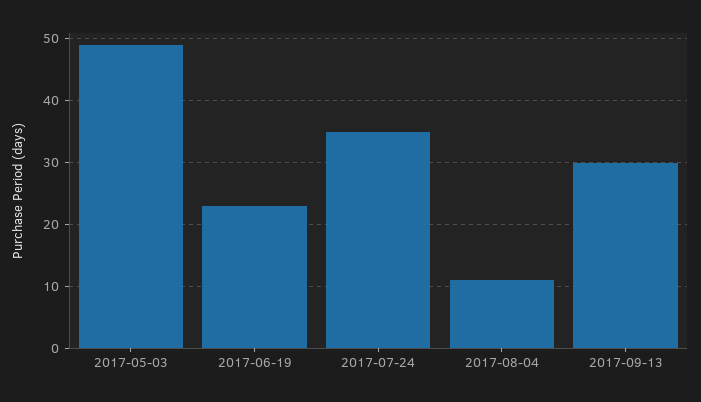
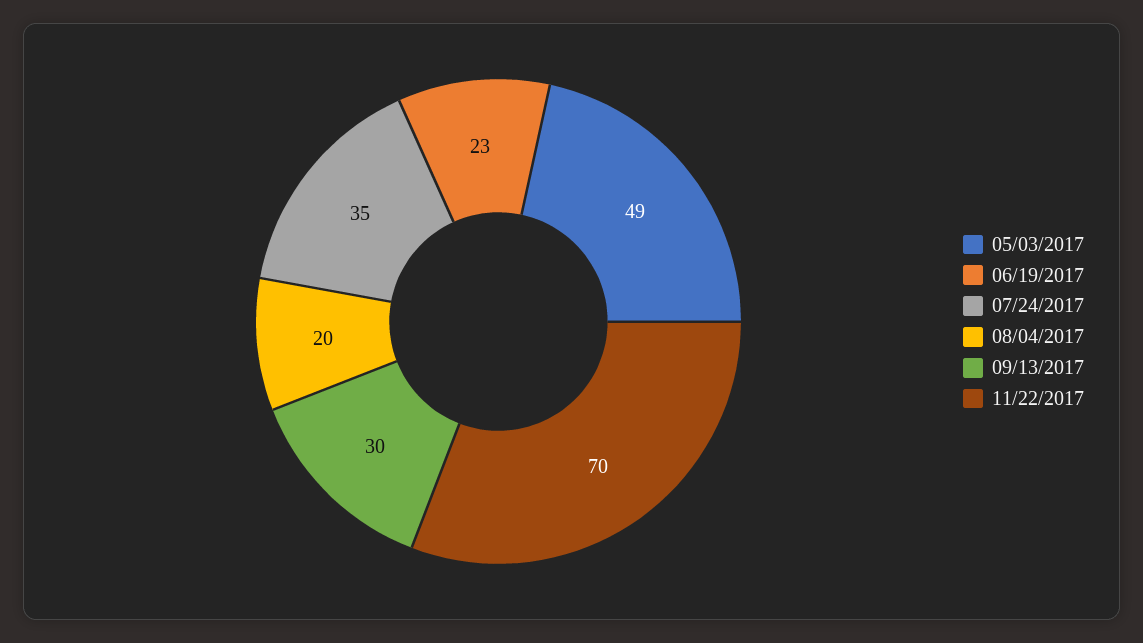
2017-08-04: 11 -> 20
11/22/2017: none -> 70

